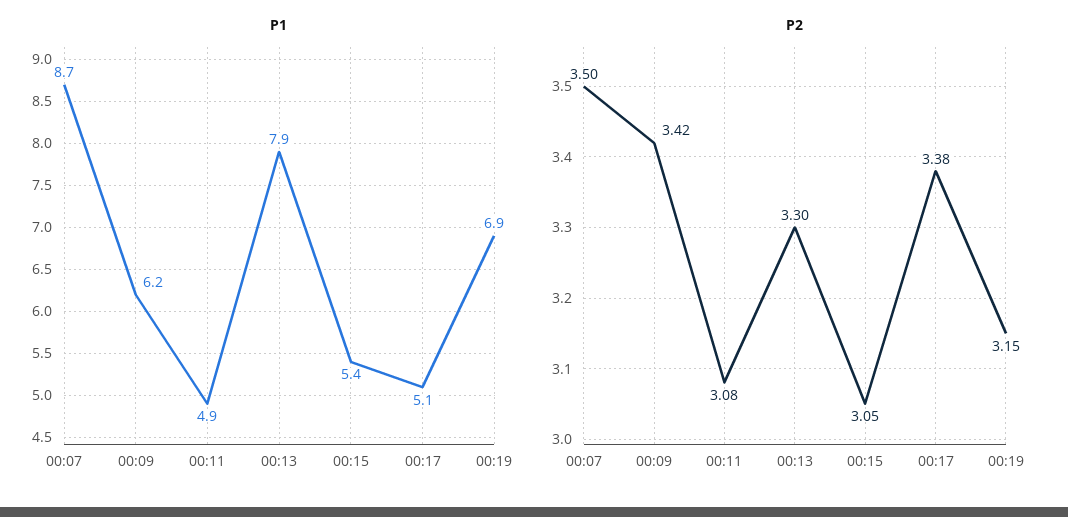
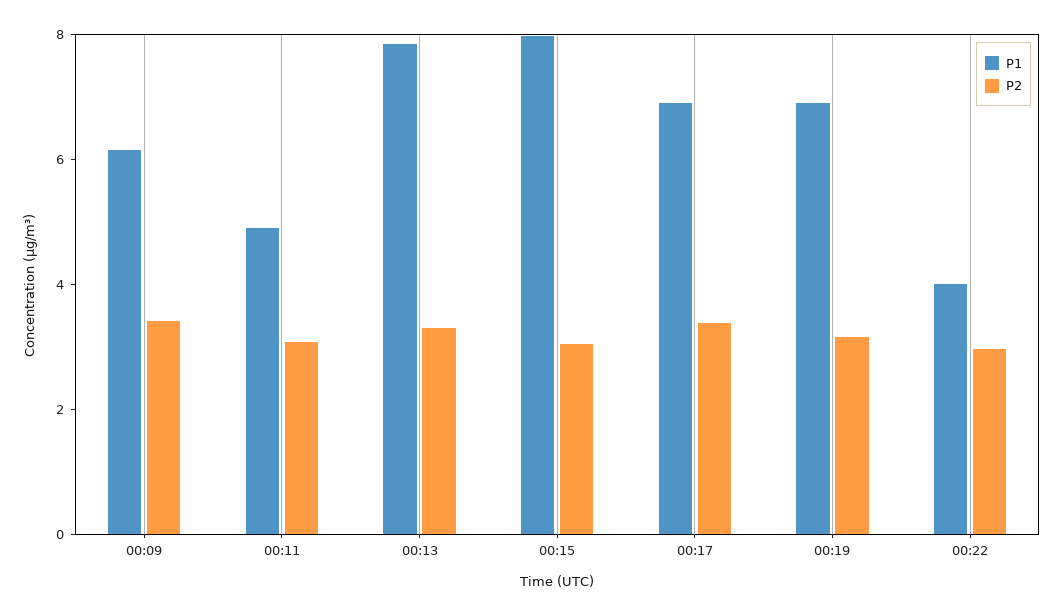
P1, 00:07: 8.7 -> none
P1, 00:15: 5.4 -> 8
P1, 00:17: 5.1 -> 7
P2, 00:07: 3.5 -> none
P1, 00:22: none -> 4
P2, 00:22: none -> 3

